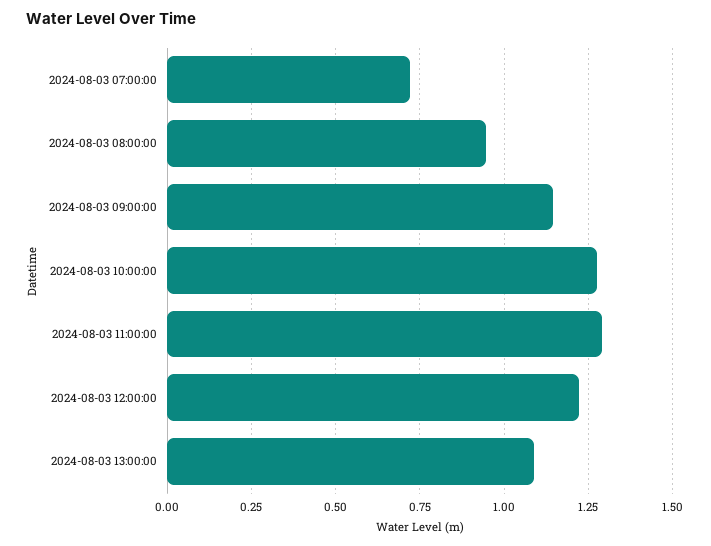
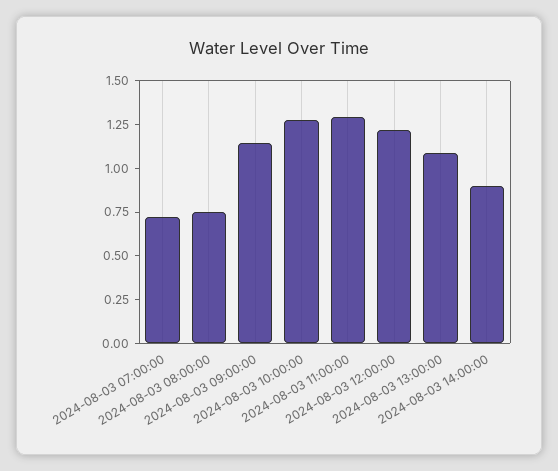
2024-08-03 08:00:00: 0.95 -> 0.75
2024-08-03 14:00:00: none -> 0.9

